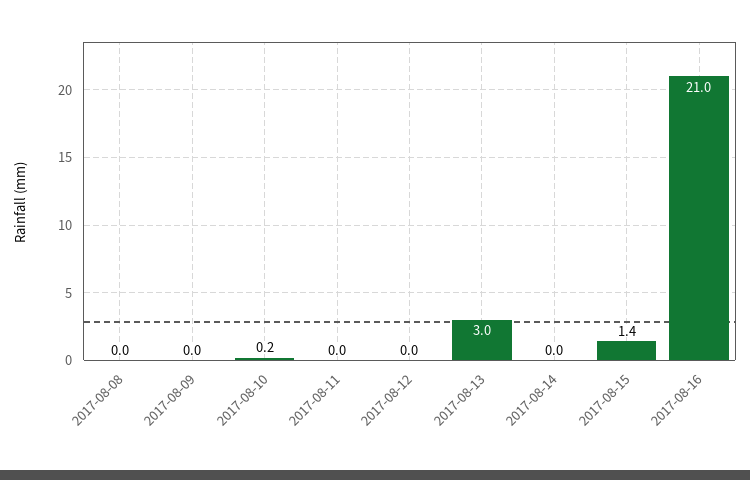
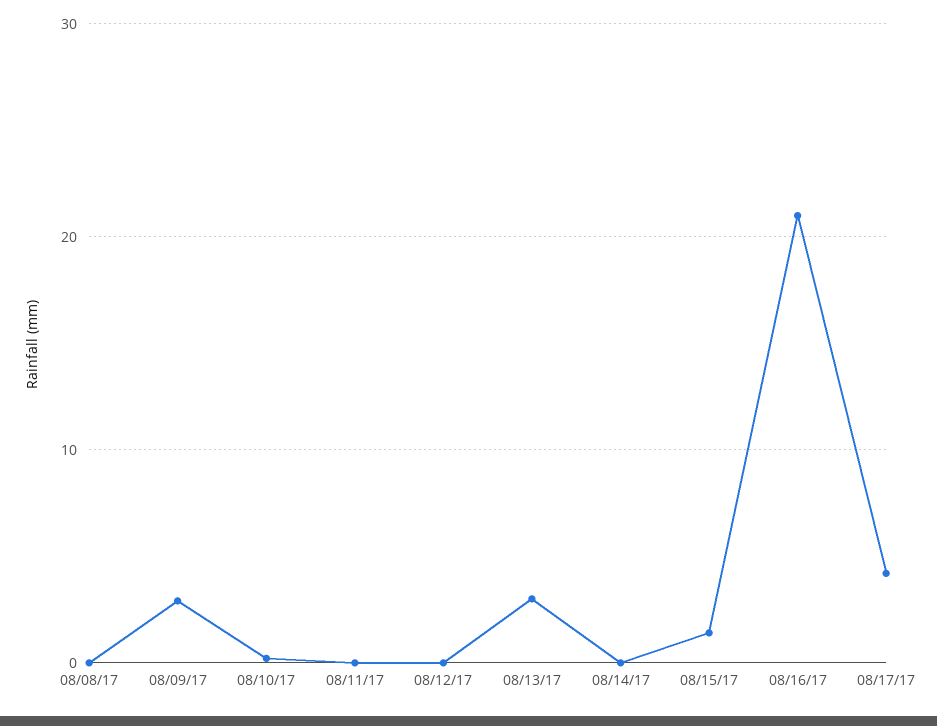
2017-08-09: 0 -> 3
08/17/17: none -> 4

